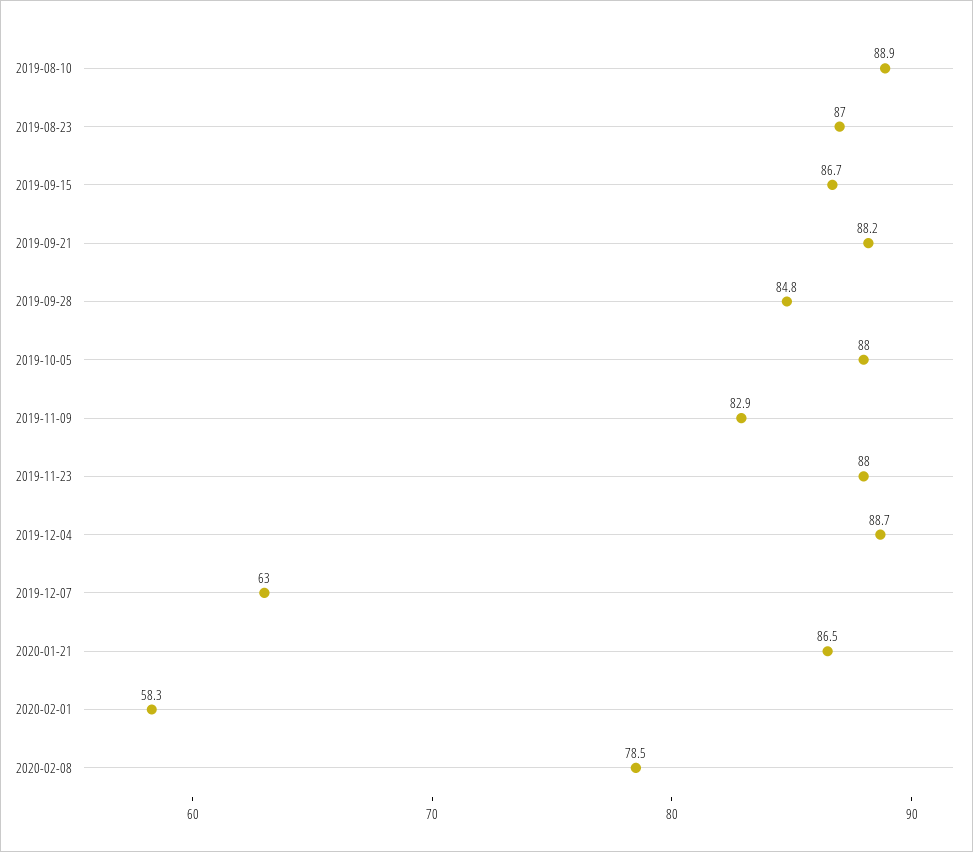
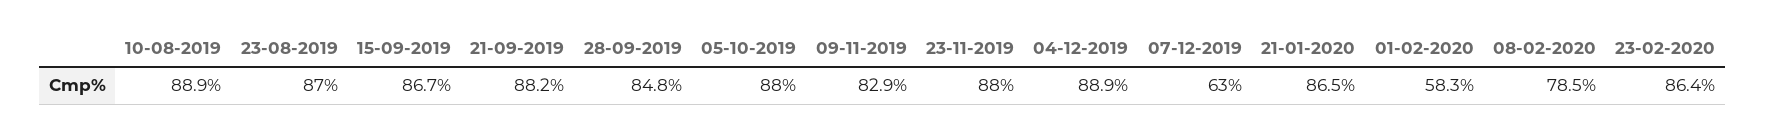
2019-12-04: 88.7 -> 88.9
23-02-2020: none -> 86.4

